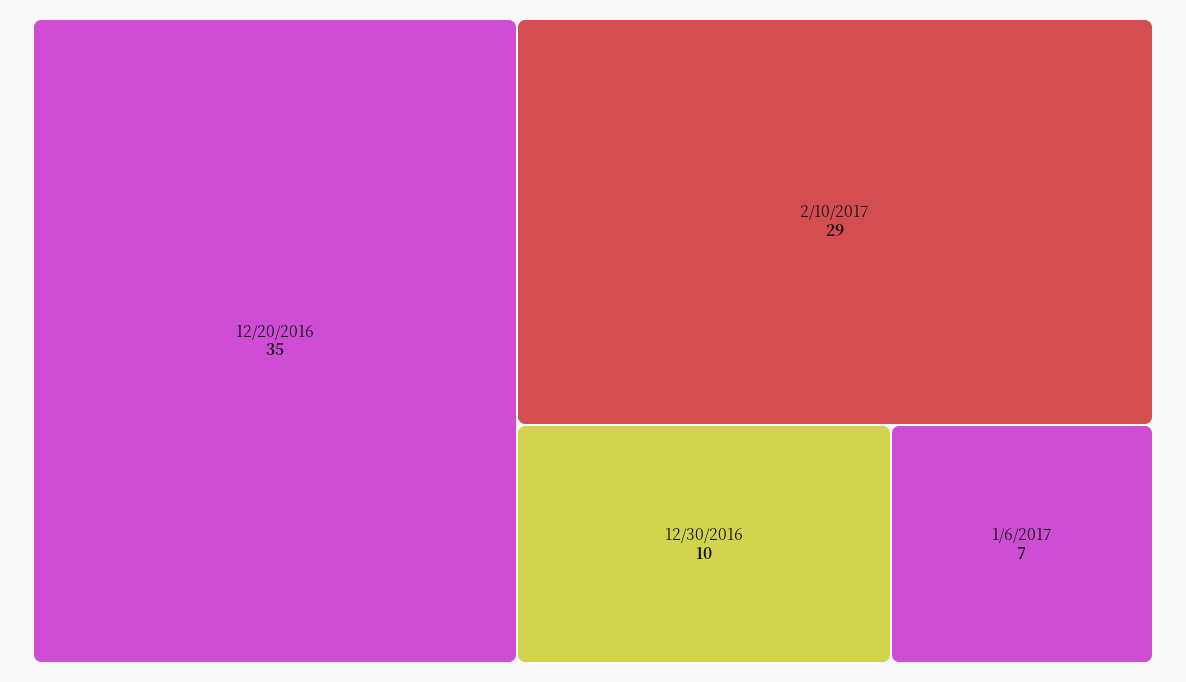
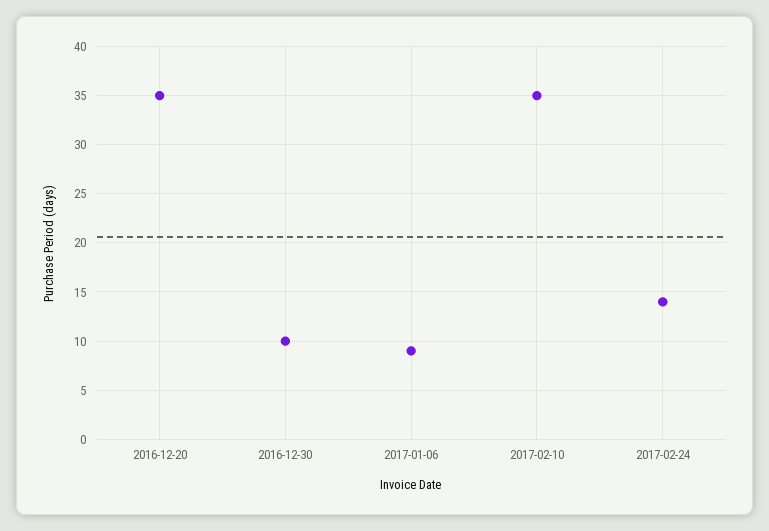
2/10/2017: 29 -> 35
1/6/2017: 7 -> 9
2017-02-24: none -> 14

